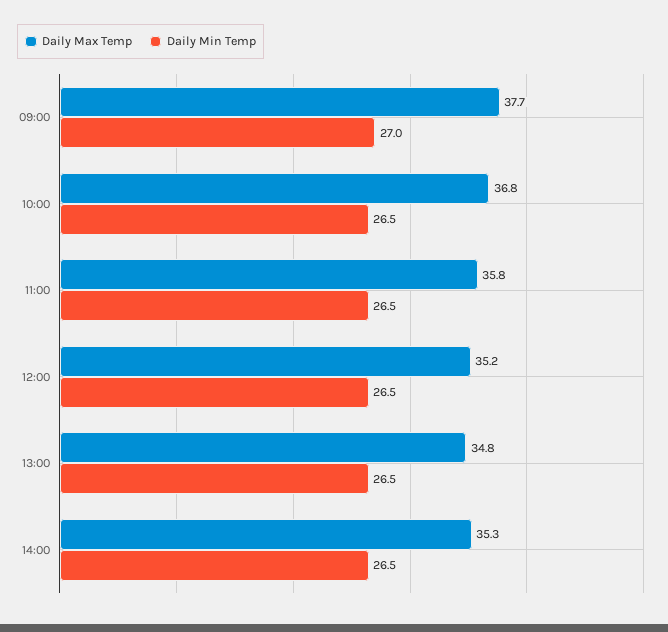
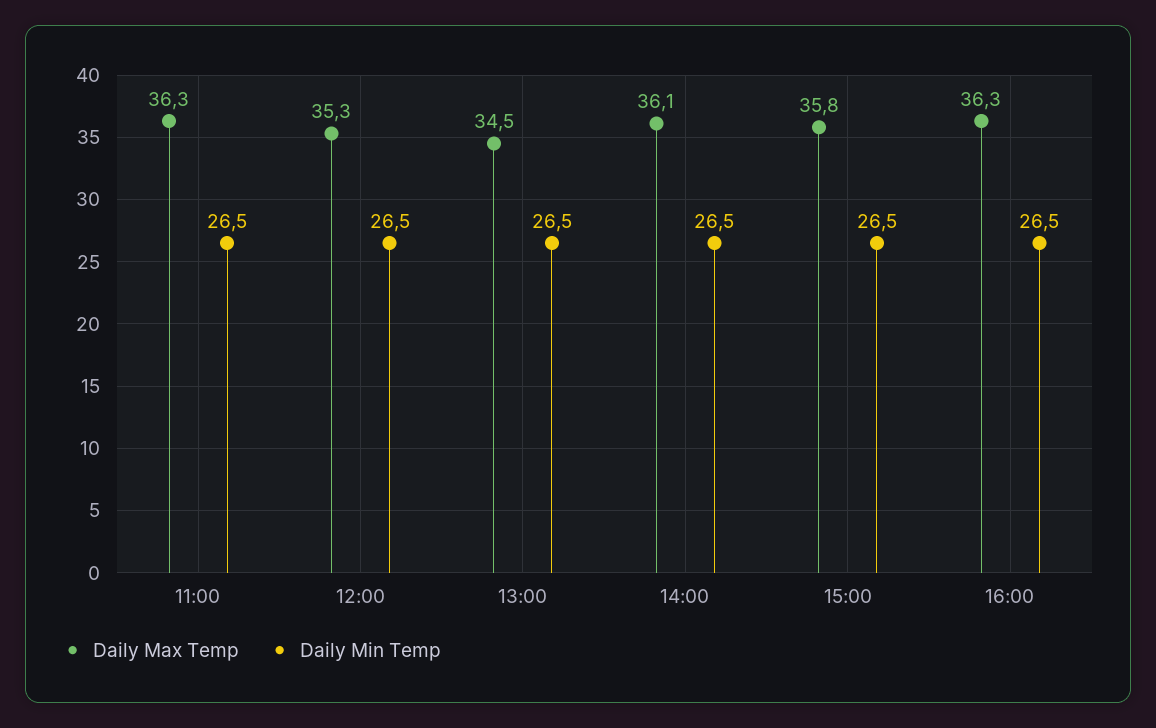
Daily Max Temp, 09:00: 37.7 -> none
Daily Min Temp, 09:00: 27 -> none
Daily Max Temp, 10:00: 36.8 -> none
Daily Min Temp, 10:00: 26.5 -> none
Daily Max Temp, 11:00: 35.8 -> 36.3
Daily Max Temp, 12:00: 35.2 -> 35.3
Daily Max Temp, 13:00: 34.8 -> 34.5
Daily Max Temp, 14:00: 35.3 -> 36.1
Daily Max Temp, 15:00: none -> 35.8
Daily Min Temp, 15:00: none -> 26.5
Daily Max Temp, 16:00: none -> 36.3
Daily Min Temp, 16:00: none -> 26.5

